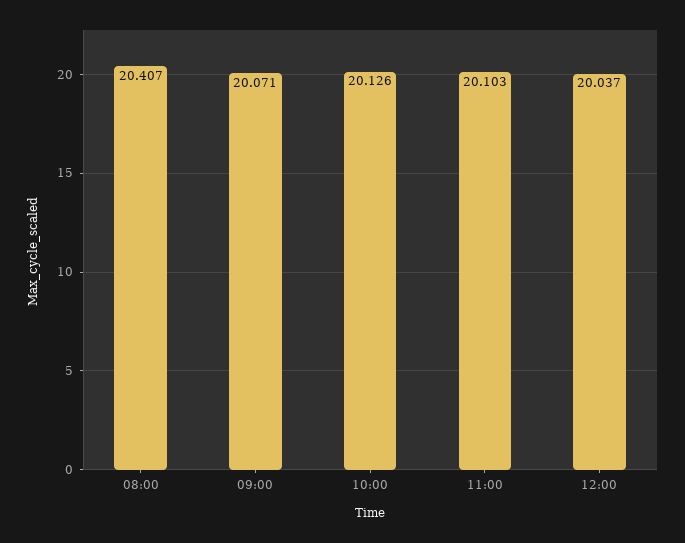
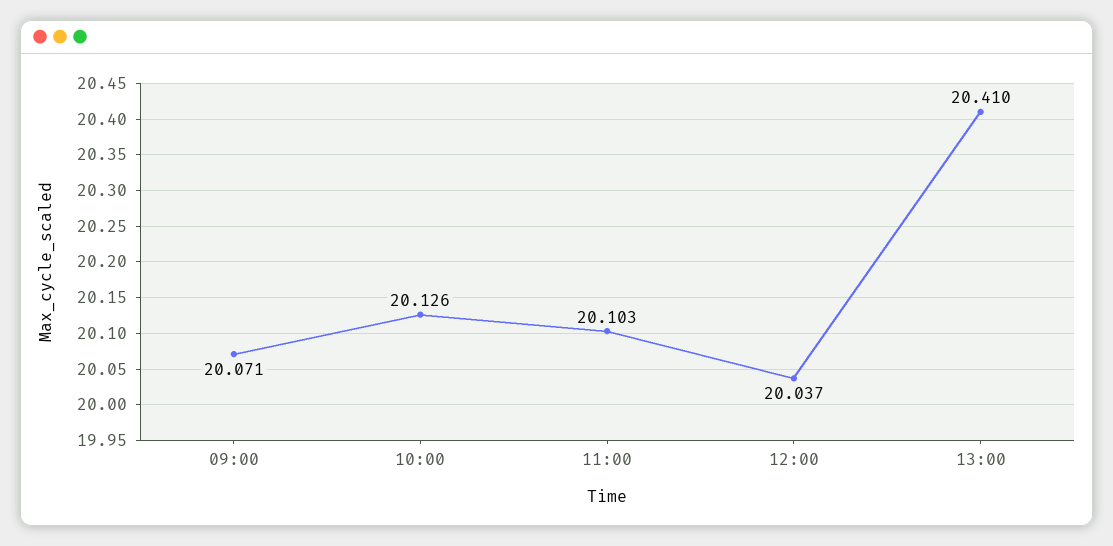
08:00: 20.407 -> none
13:00: none -> 20.41

